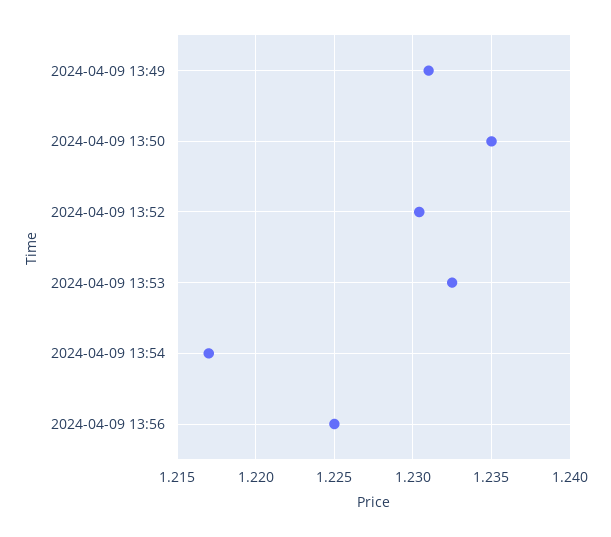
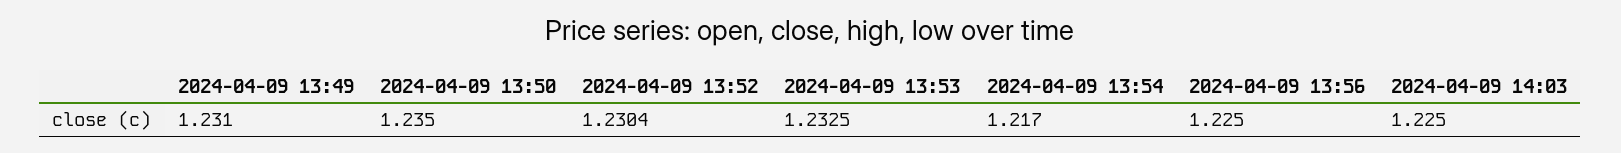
2024-04-09 14:03: none -> 1.225

